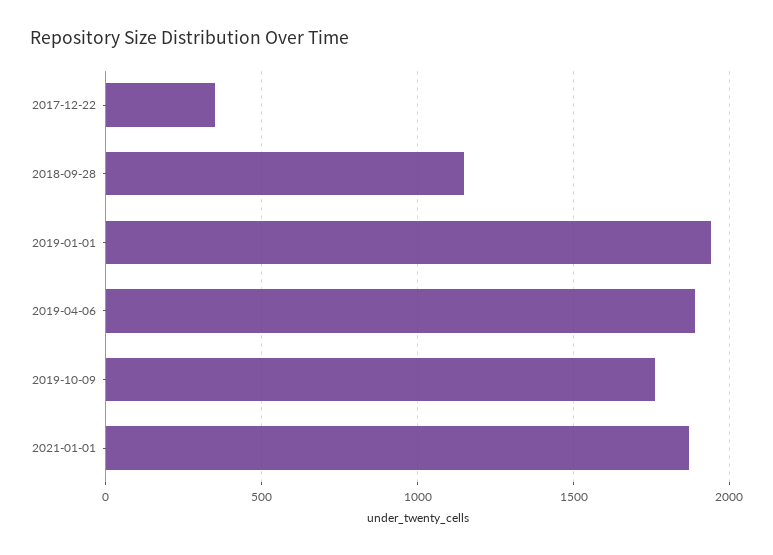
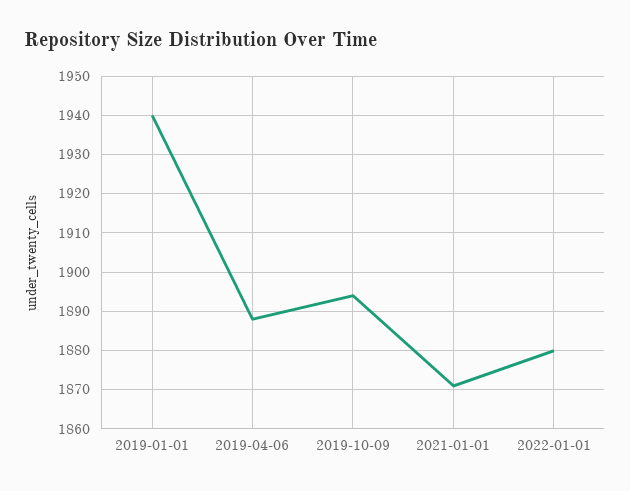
2017-12-22: 350 -> none
2018-09-28: 1150 -> none
2019-10-09: 1750 -> 1895
2022-01-01: none -> 1880

